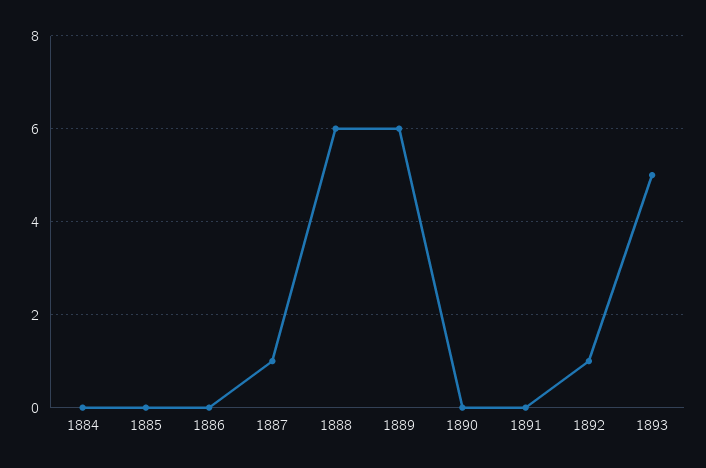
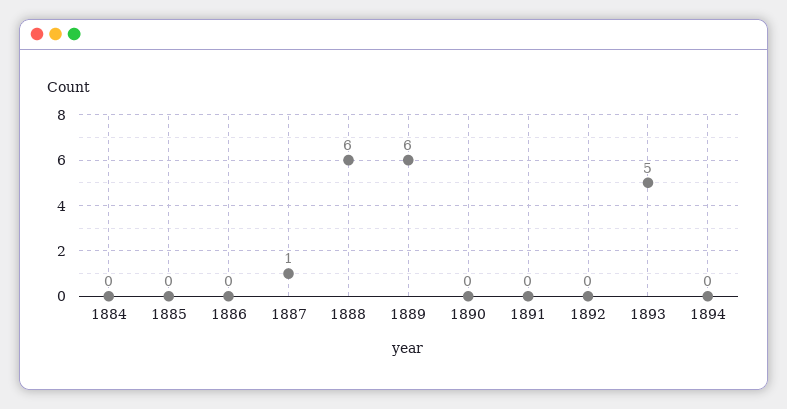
1892: 1 -> 0
1894: none -> 0

